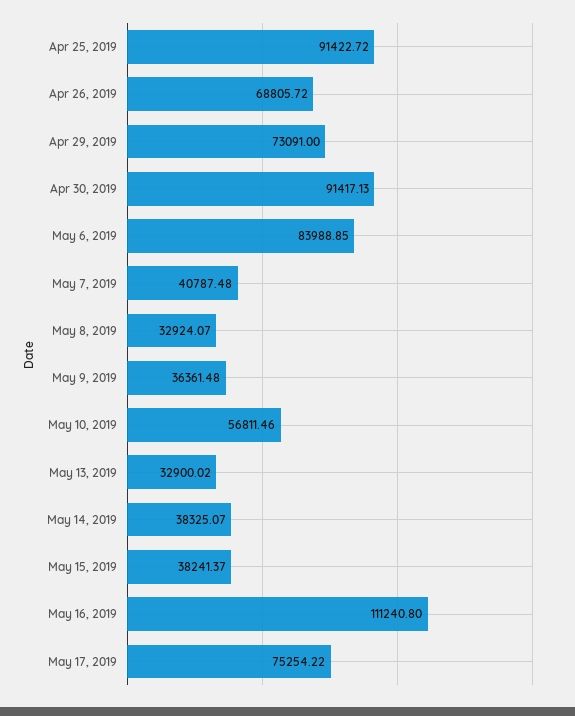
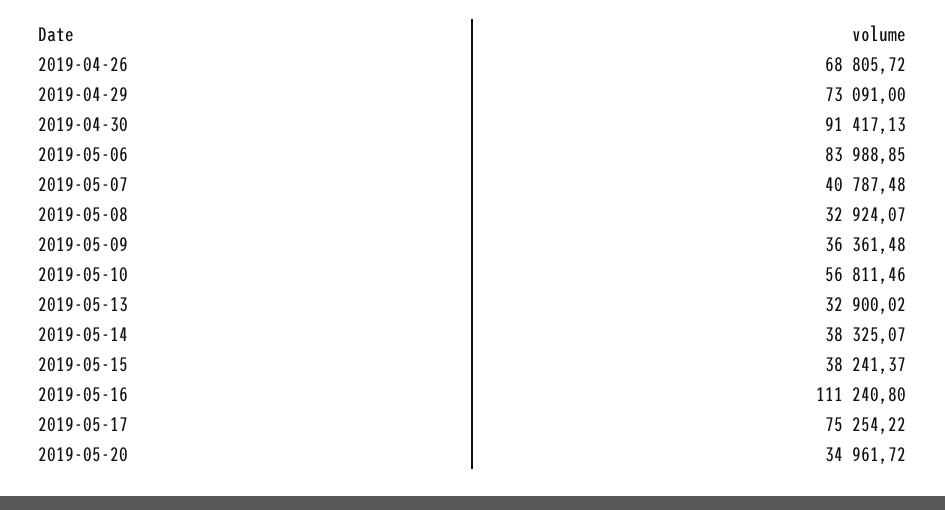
Apr 25, 2019: 91422.72 -> none
2019-05-20: none -> 34961.72

